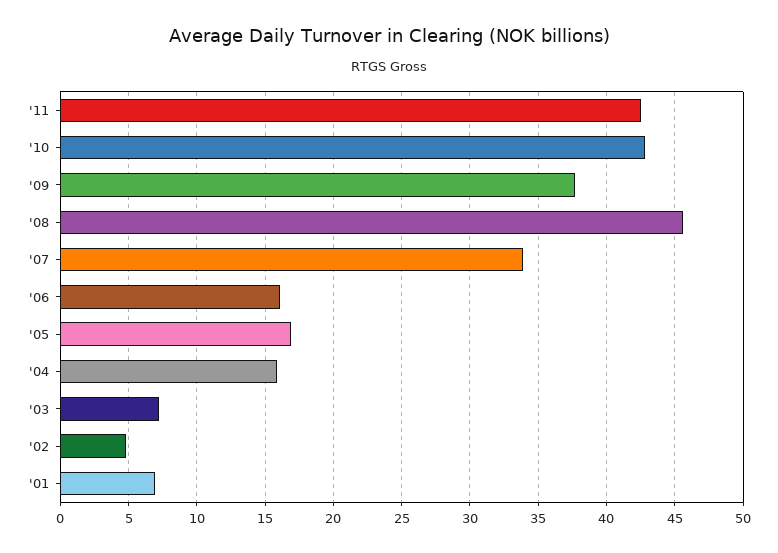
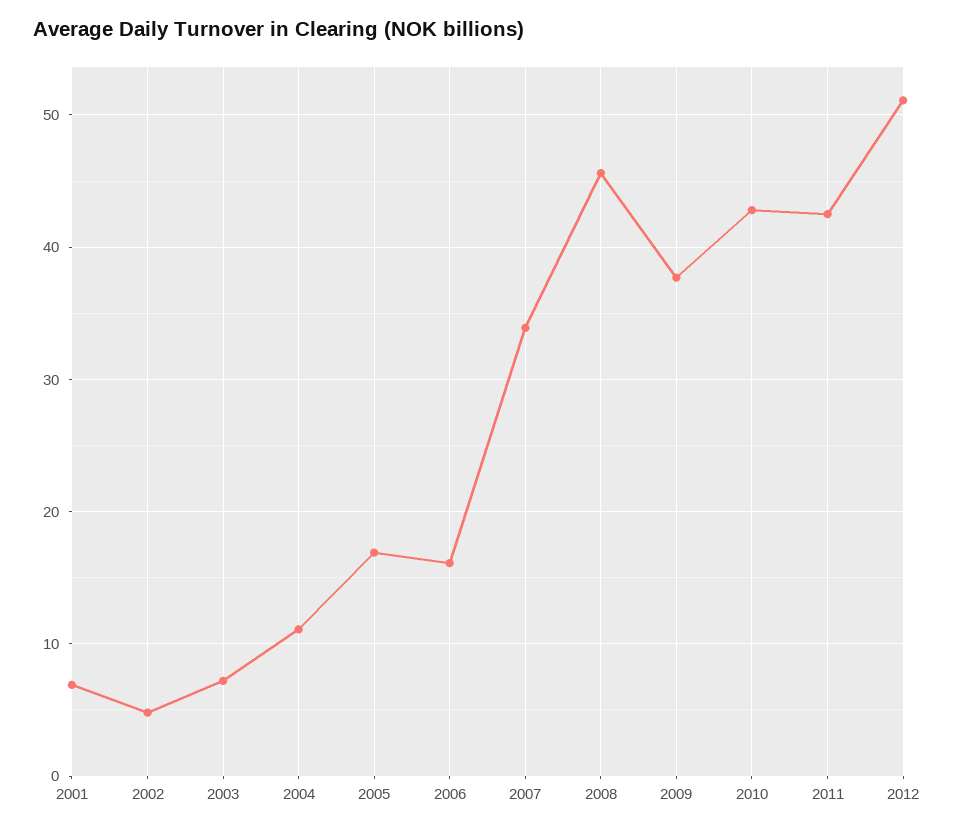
'04: 16 -> 11
2012: none -> 51

